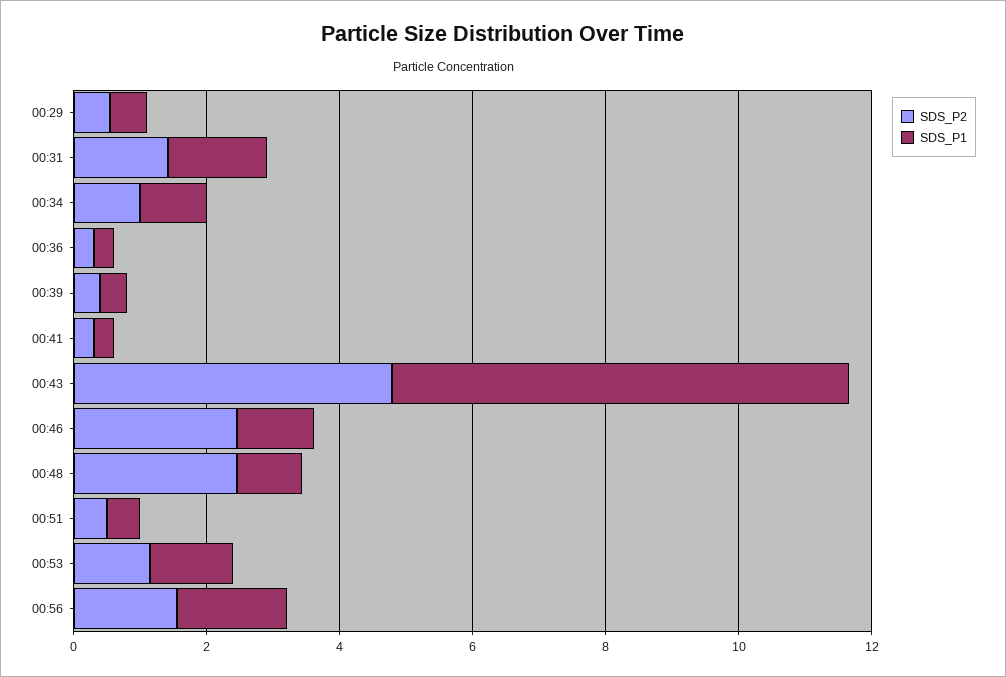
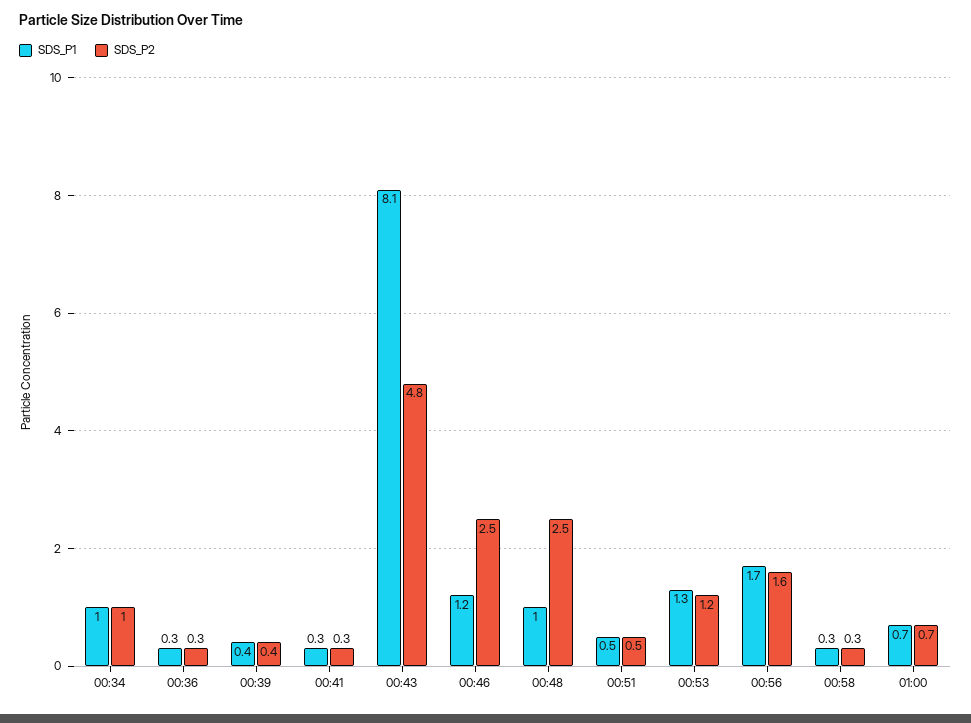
SDS_P2, 00:29: 0.5 -> none
SDS_P1, 00:29: 0.5 -> none
SDS_P2, 00:31: 1.5 -> none
SDS_P1, 00:31: 1.5 -> none
SDS_P1, 00:43: 7 -> 8.1
SDS_P1, 00:58: none -> 0.3
SDS_P2, 00:58: none -> 0.3
SDS_P1, 01:00: none -> 0.7
SDS_P2, 01:00: none -> 0.7

